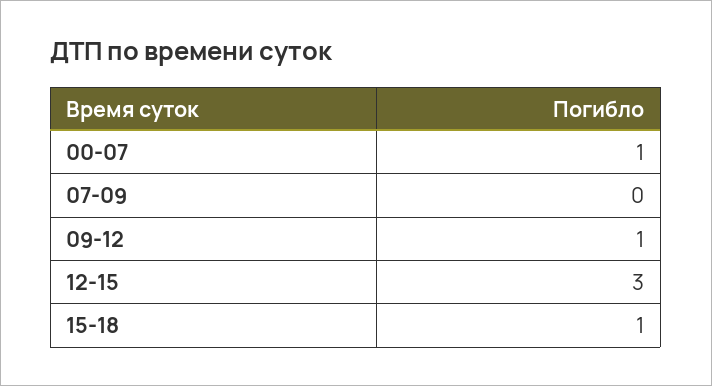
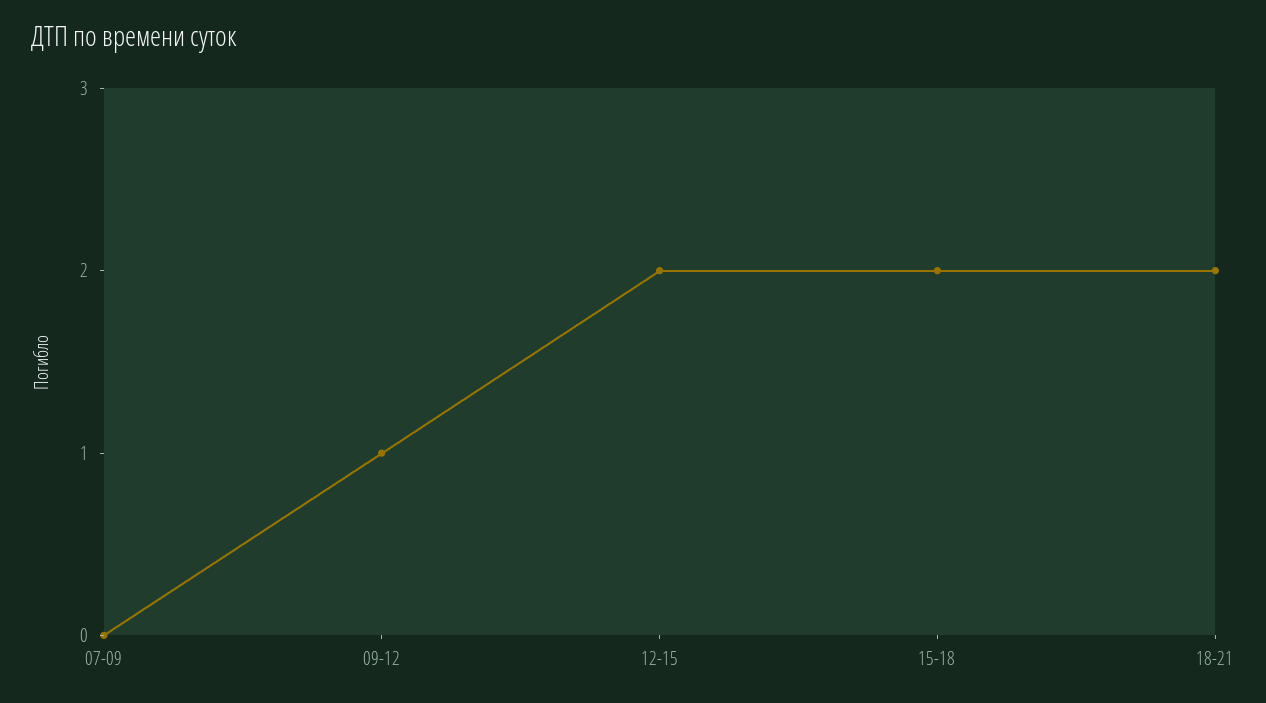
00-07: 1 -> none
12-15: 3 -> 2
15-18: 1 -> 2
18-21: none -> 2

